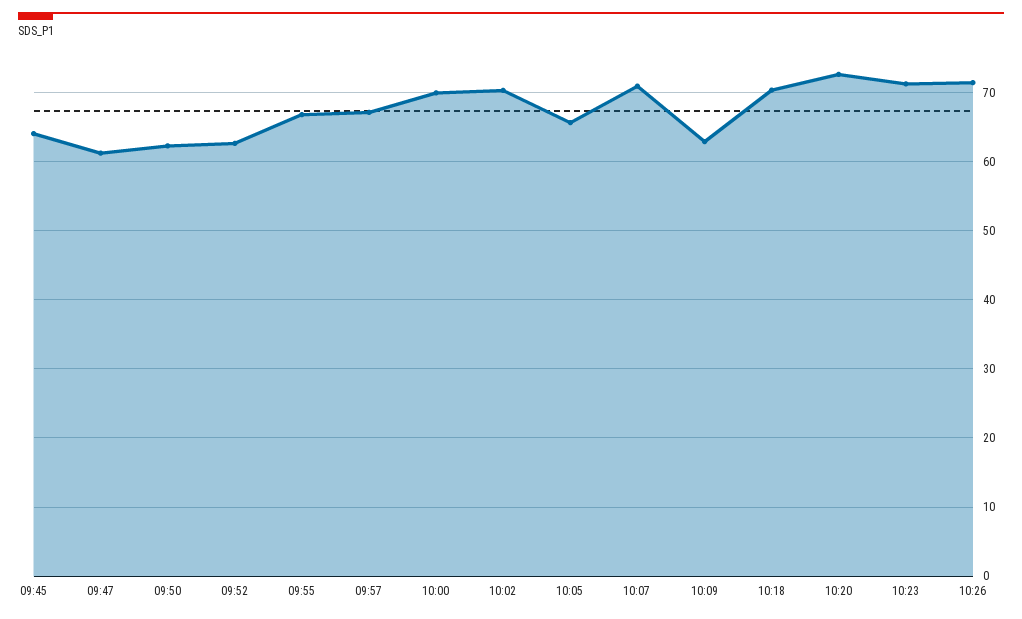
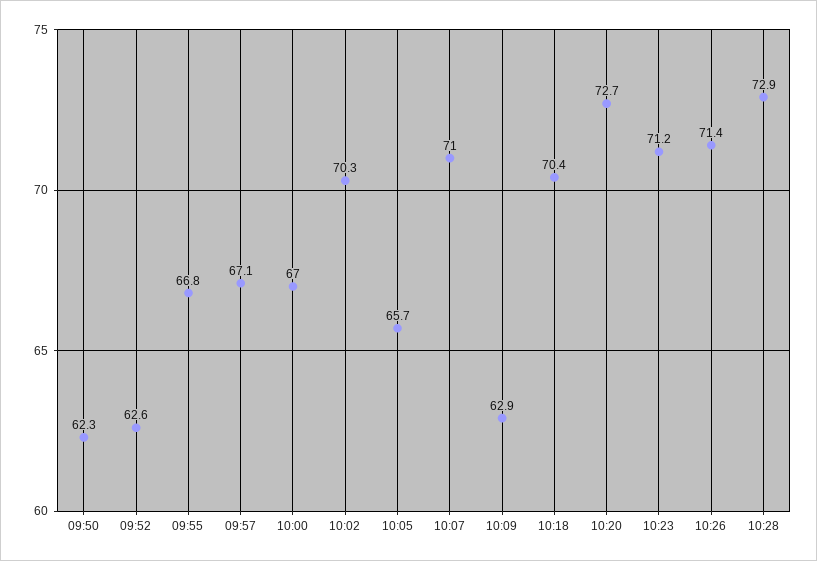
09:45: 64 -> none
09:47: 61 -> none
10:00: 70 -> 67
10:28: none -> 72.9

